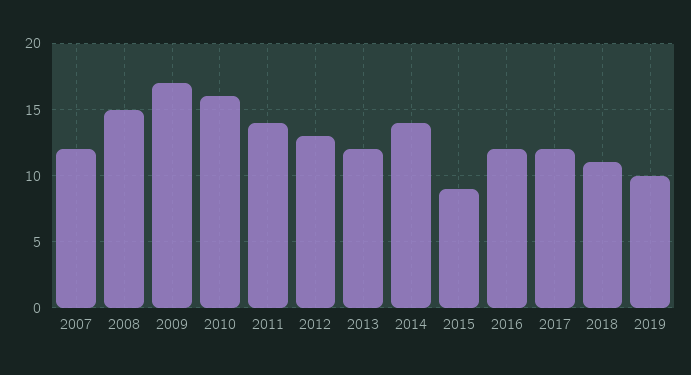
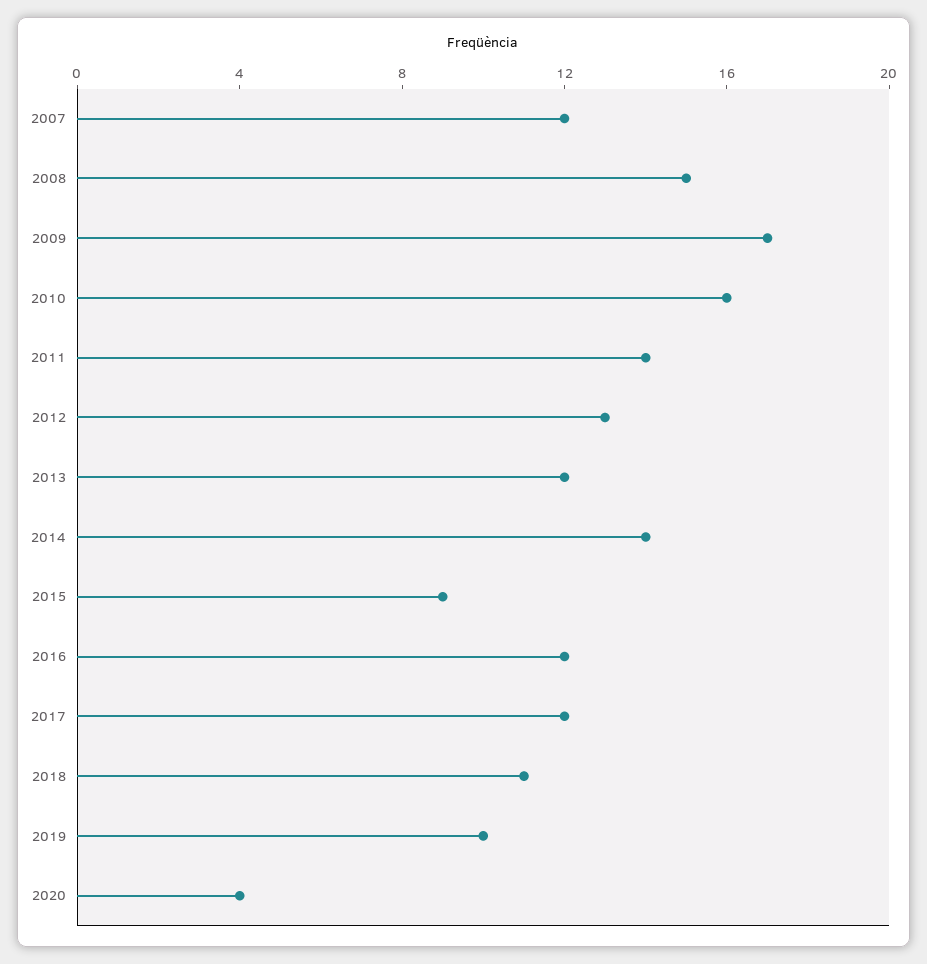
2020: none -> 4

